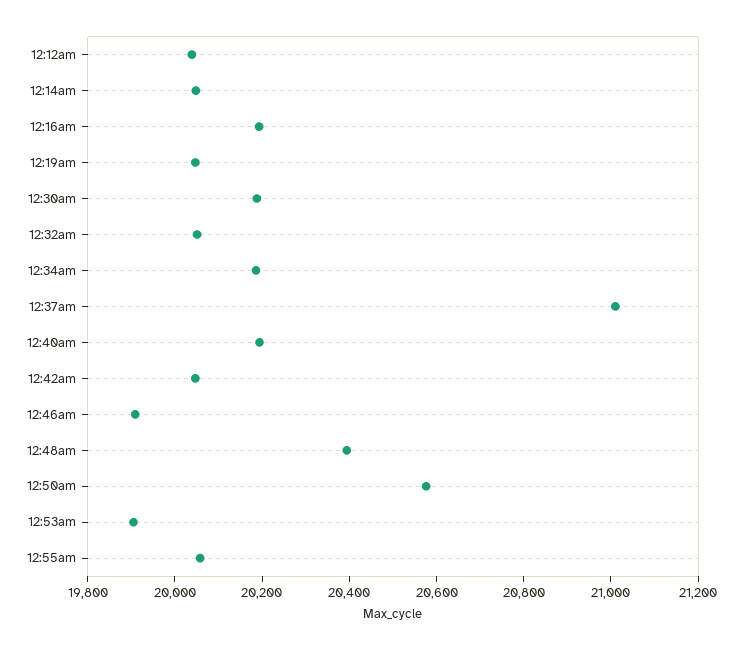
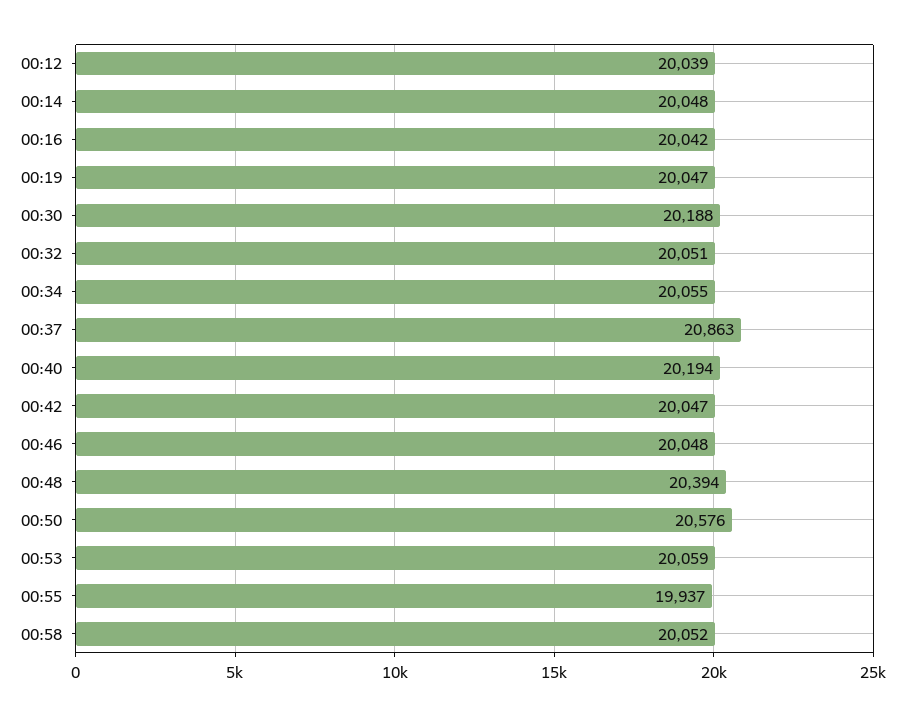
12:16am: 20200 -> 20042
12:34am: 20200 -> 20055
12:37am: 21000 -> 20863
12:46am: 19900 -> 20048
12:53am: 19900 -> 20059
12:55am: 20050 -> 19937
00:58: none -> 20052

